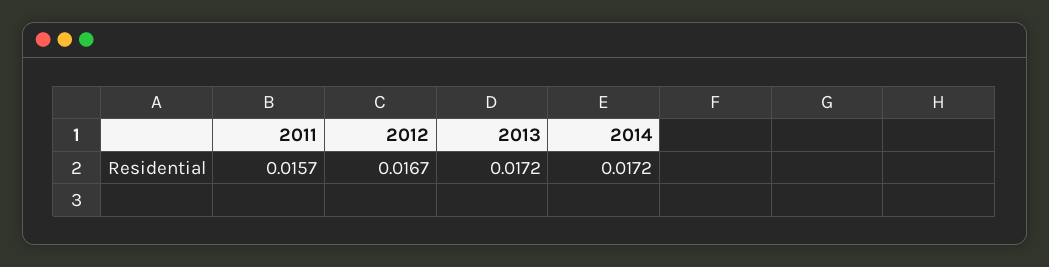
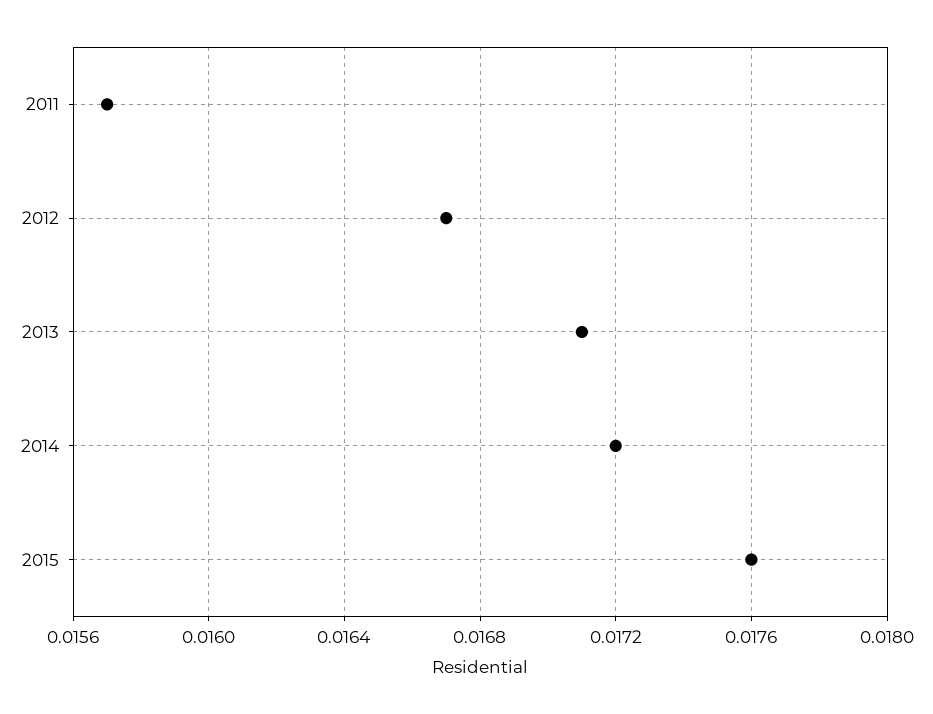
2013: 0.0172 -> 0.0171
2015: none -> 0.0176

